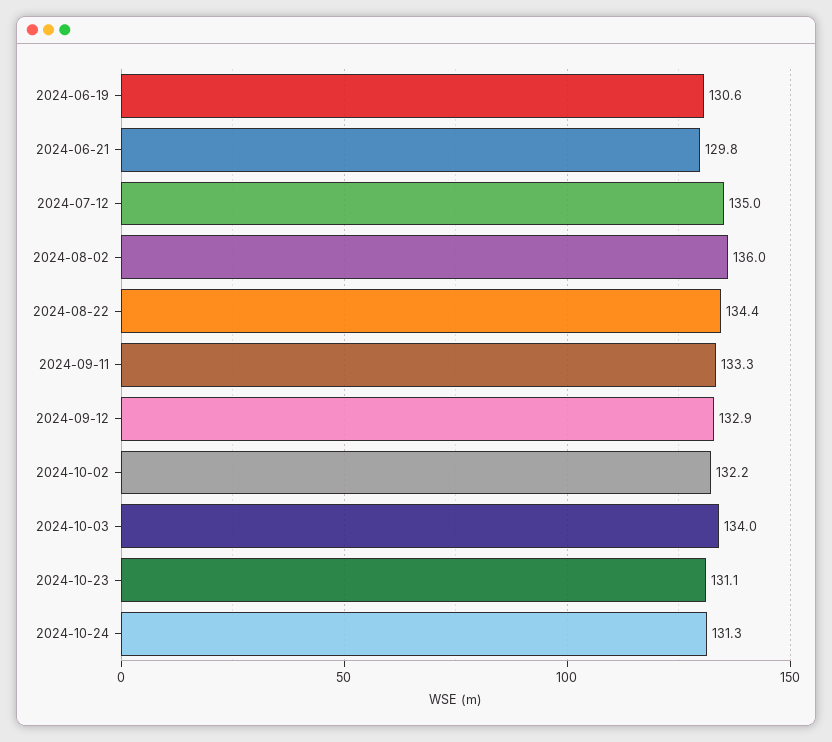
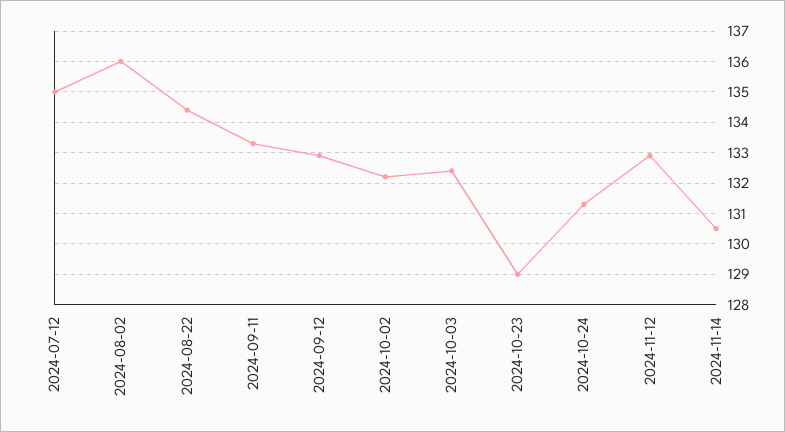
2024-06-19: 130.6 -> none
2024-06-21: 129.8 -> none
2024-10-03: 134 -> 132.5
2024-10-23: 131.1 -> 129
2024-11-12: none -> 133
2024-11-14: none -> 130.5

